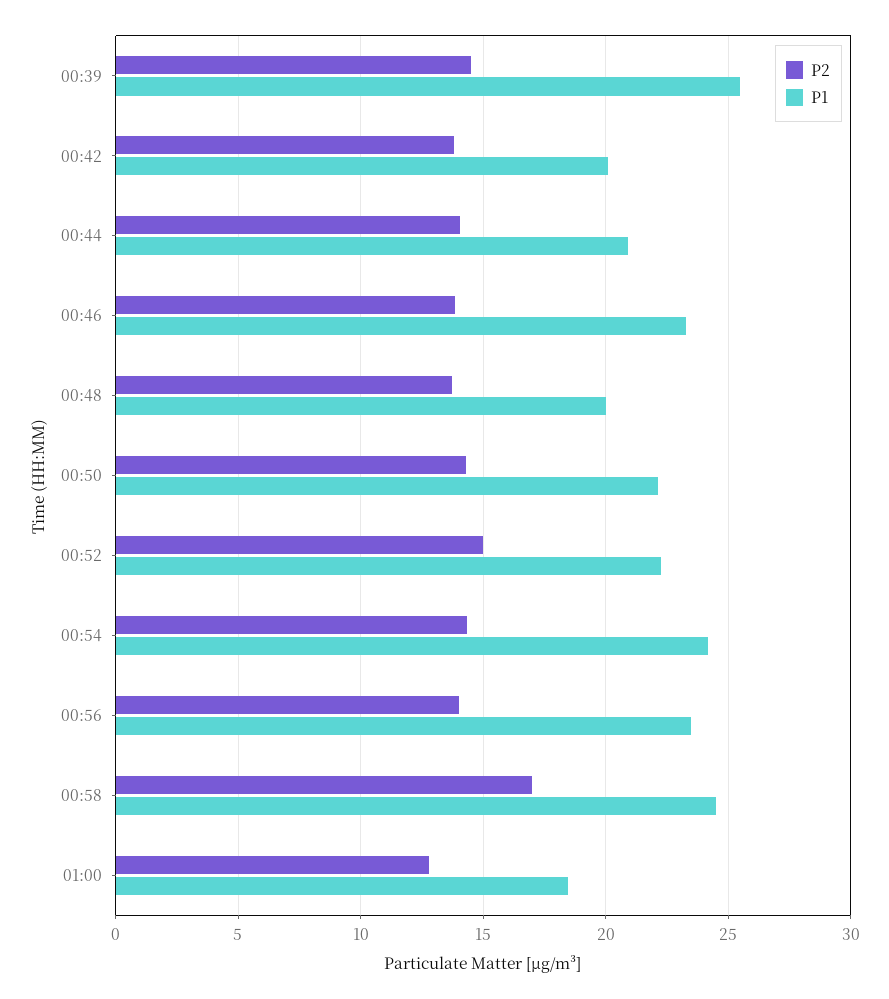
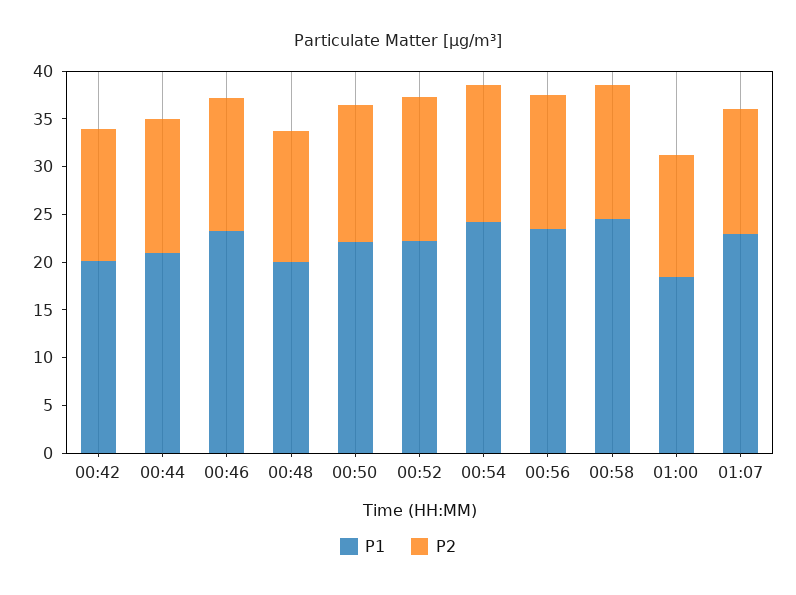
P2, 00:39: 14.5 -> none
P1, 00:39: 25.5 -> none
P2, 00:58: 17 -> 14
P1, 01:07: none -> 23
P2, 01:07: none -> 13

